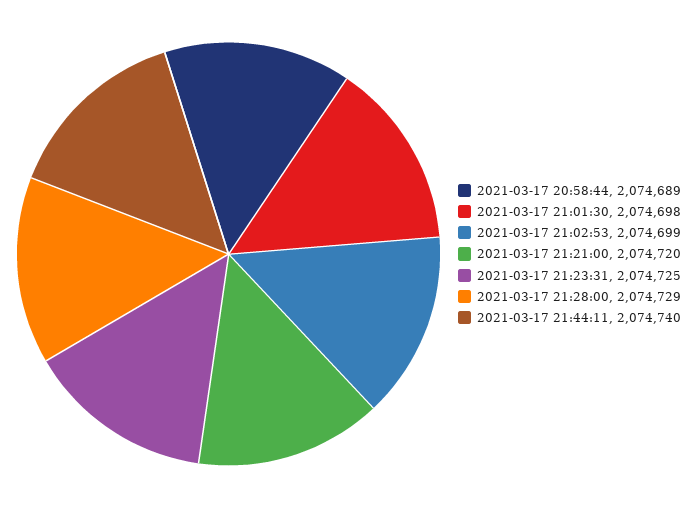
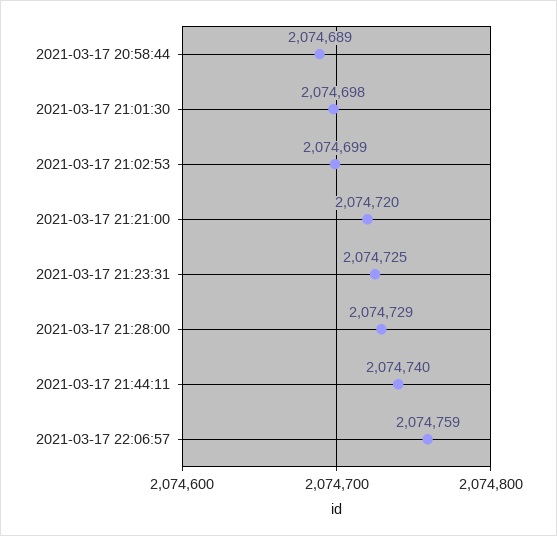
2021-03-17 22:06:57: none -> 2074759

